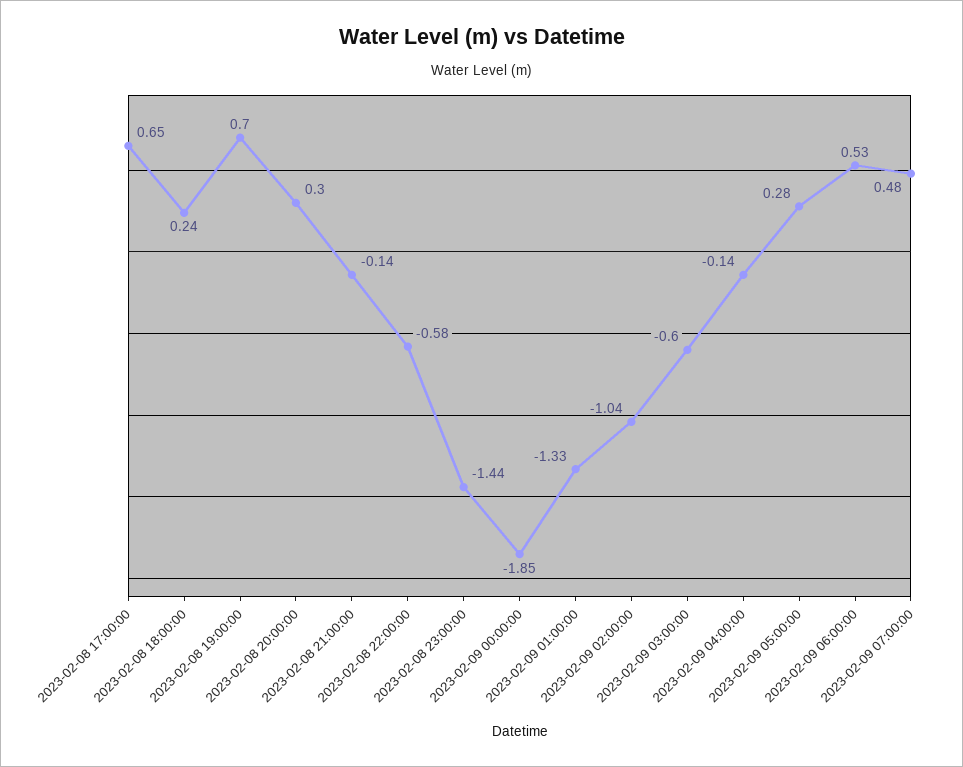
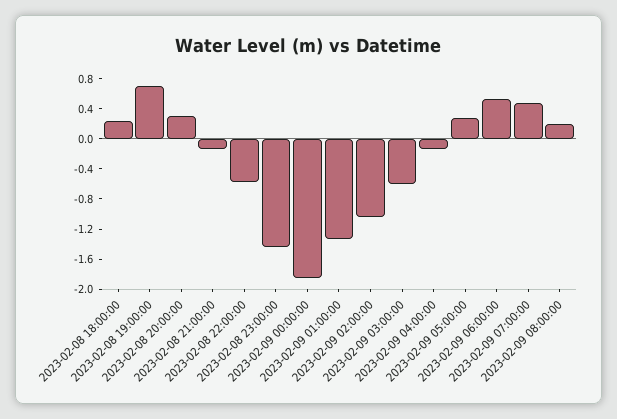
2023-02-08 17:00:00: 0.65 -> none
2023-02-09 08:00:00: none -> 0.2

